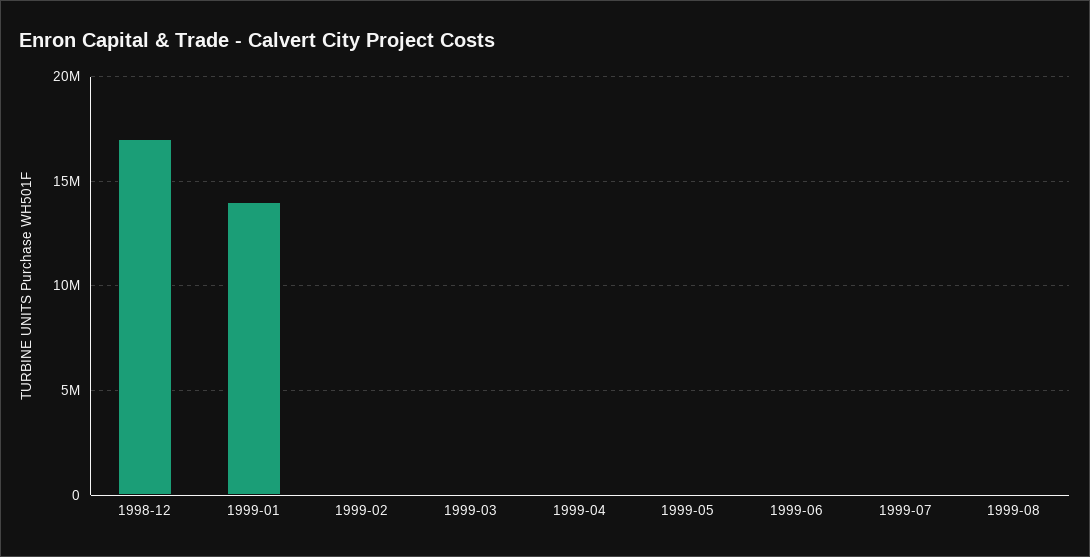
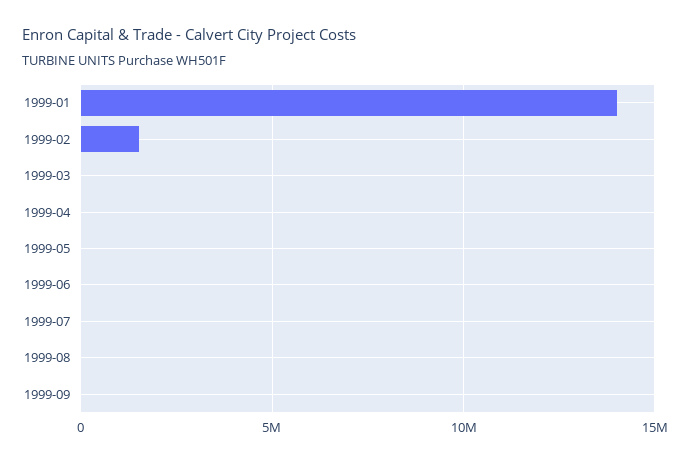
1998-12: 17000000 -> none
1999-02: 0 -> 1500000
1999-09: none -> 0

